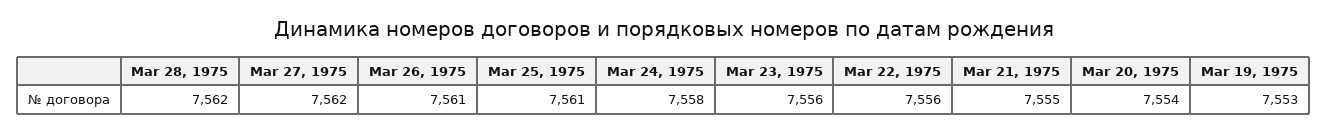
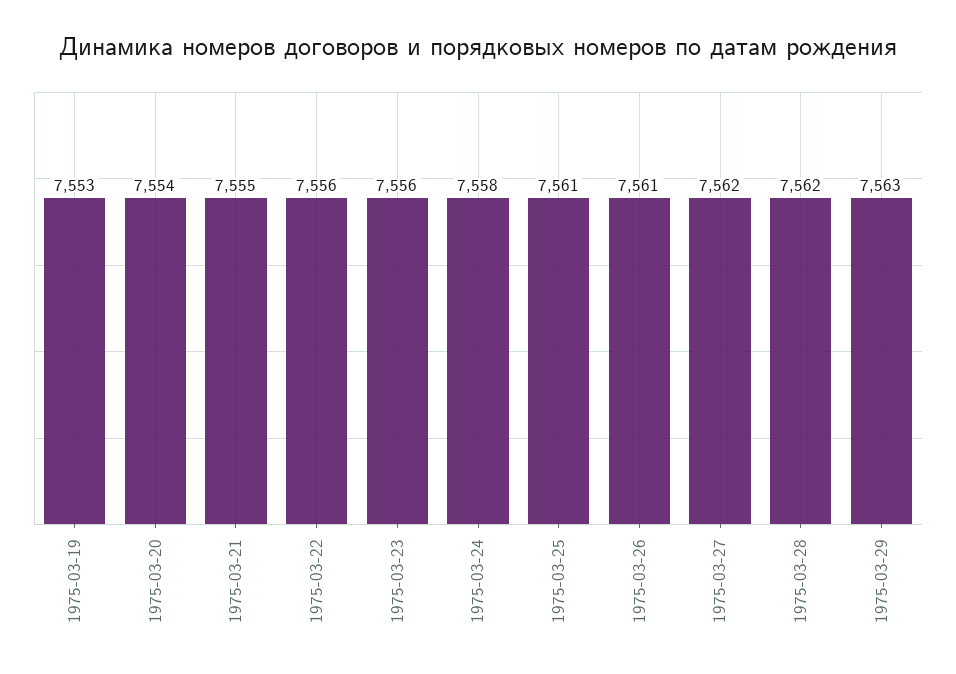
1975-03-29: none -> 7563

